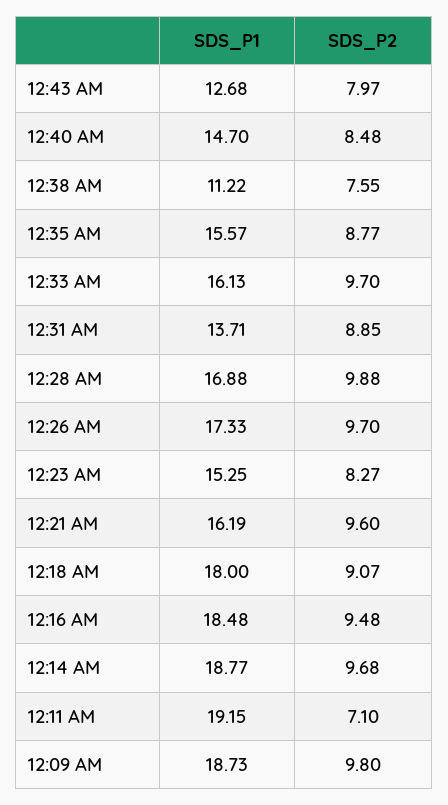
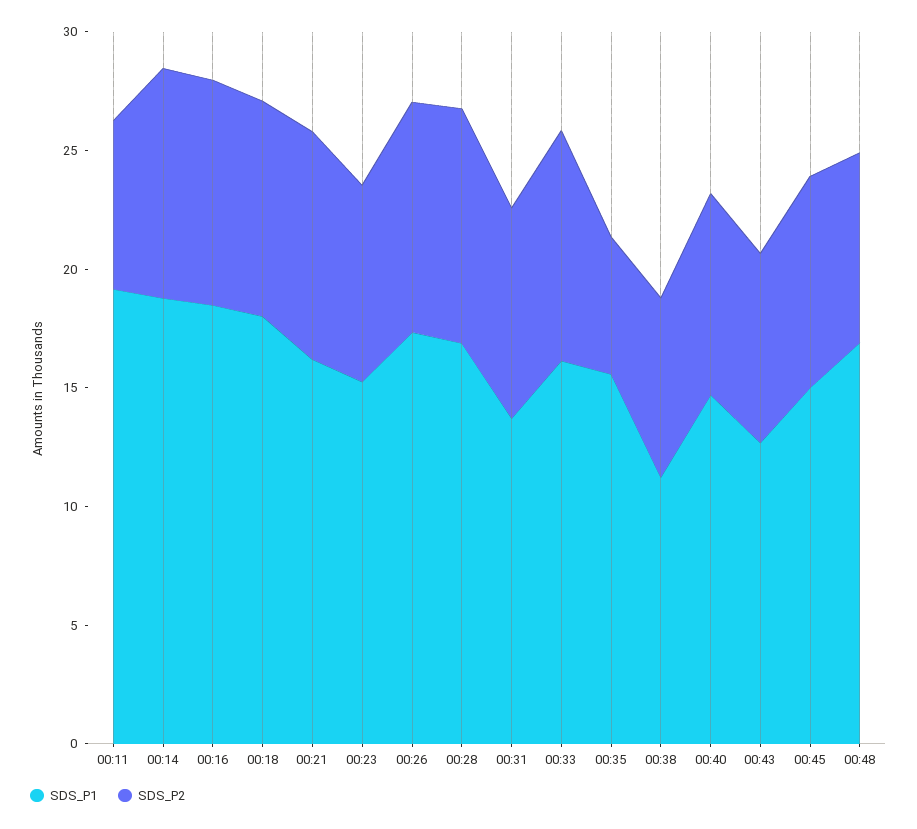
SDS_P2, 12:35 AM: 8.77 -> 6
SDS_P1, 12:09 AM: 18.73 -> none
SDS_P2, 12:09 AM: 9.8 -> none
SDS_P1, 00:45: none -> 15
SDS_P2, 00:45: none -> 9
SDS_P1, 00:48: none -> 17
SDS_P2, 00:48: none -> 8

